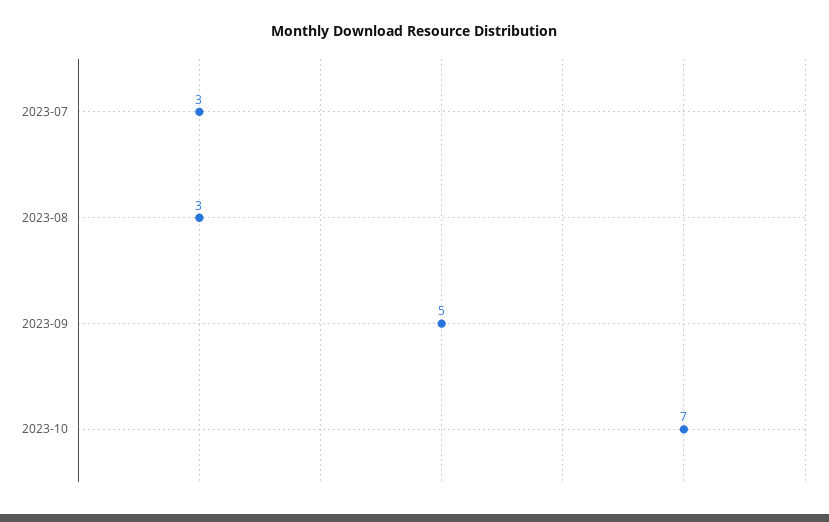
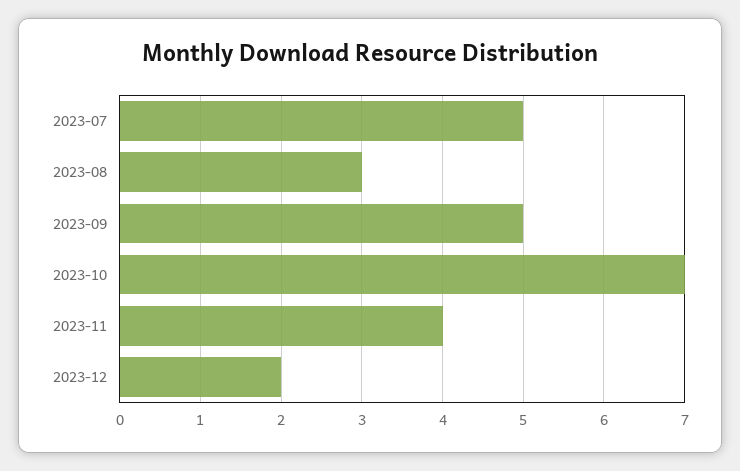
2023-07: 3 -> 5
2023-11: none -> 4
2023-12: none -> 2

